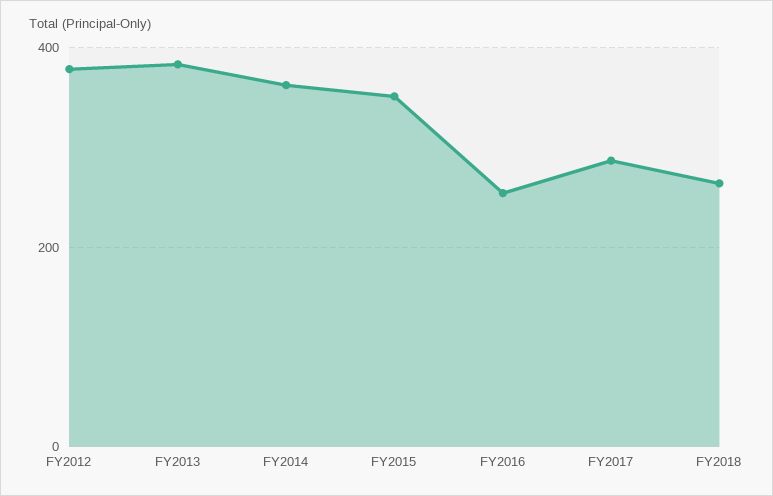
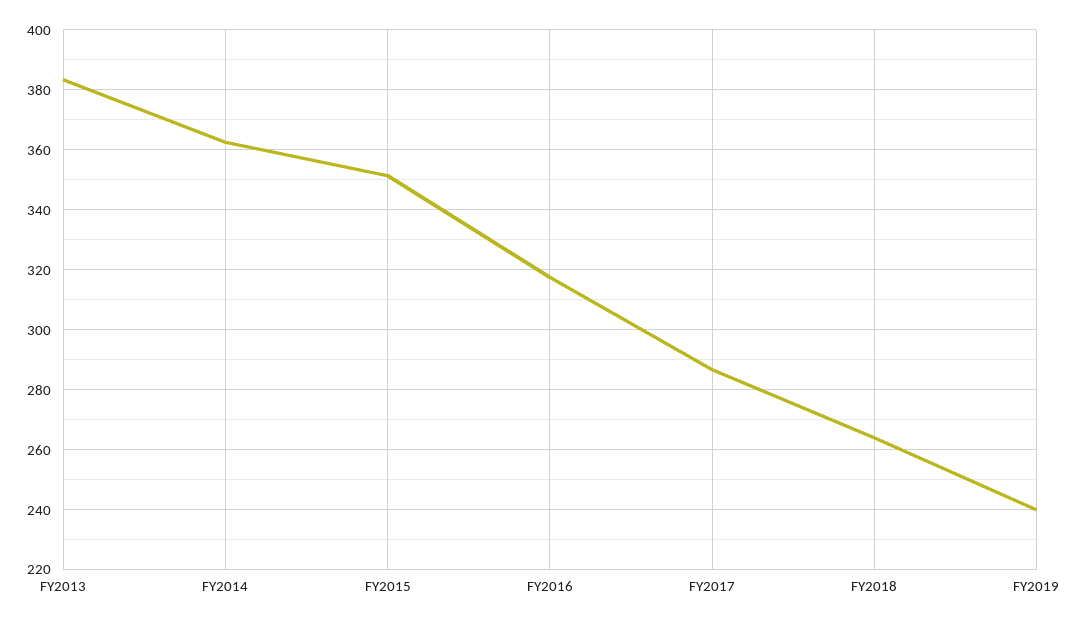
FY2012: 380 -> none
FY2016: 260 -> 317.5
FY2019: none -> 240

